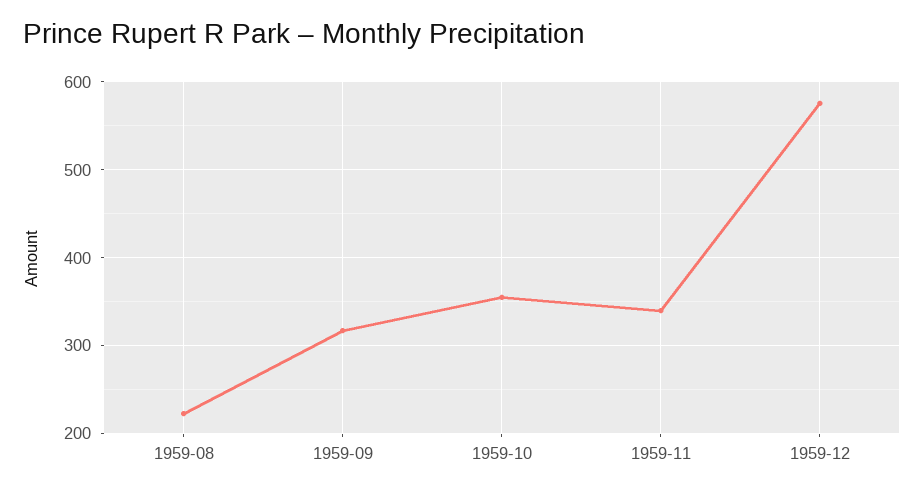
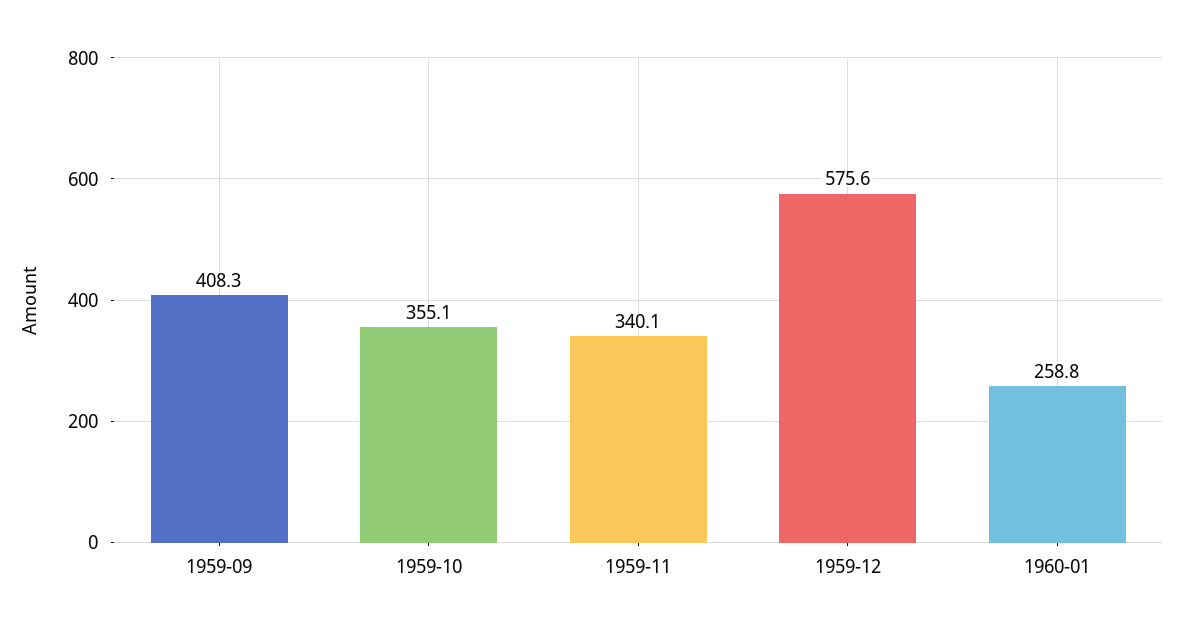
1959-08: 220 -> none
1959-09: 320 -> 408.3
1960-01: none -> 258.8

